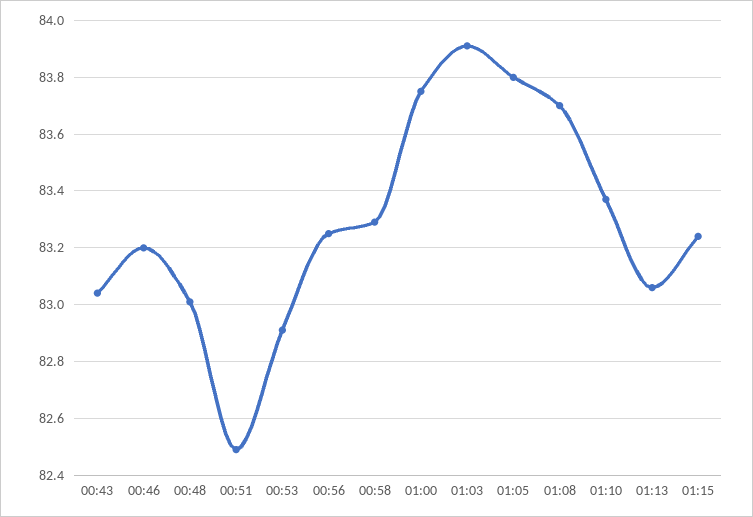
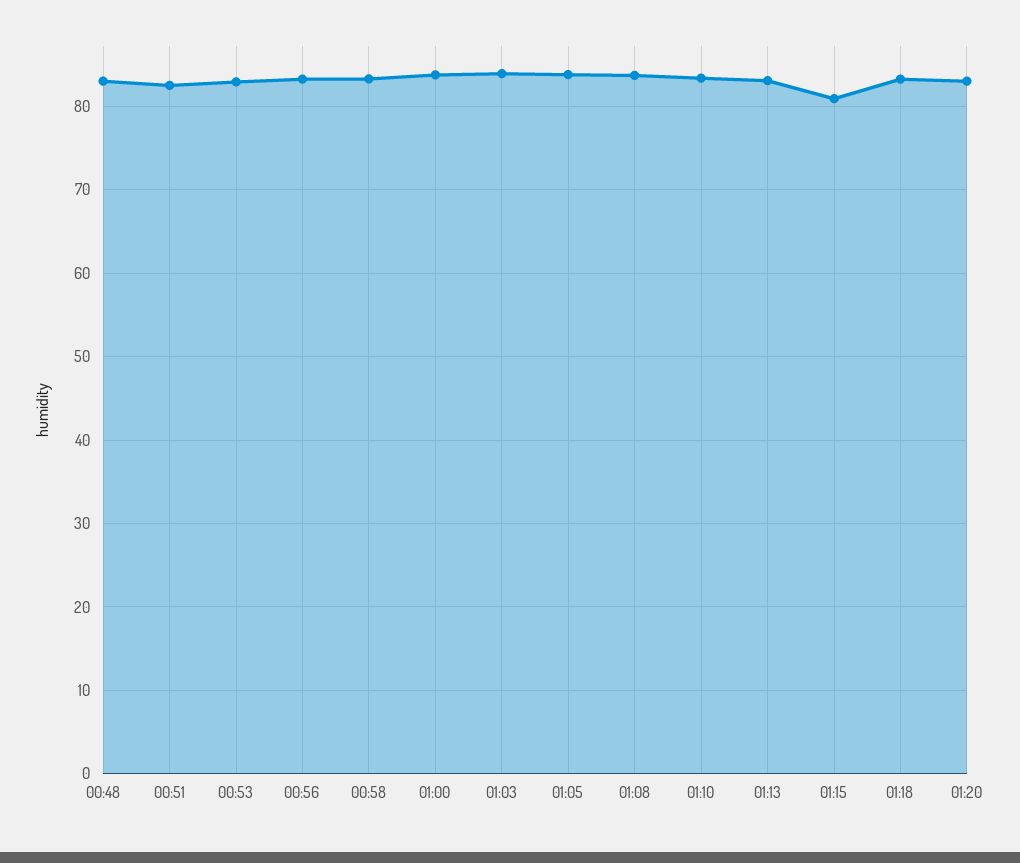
00:43: 83.05 -> none
00:46: 83.2 -> none
01:15: 83.25 -> 81
01:18: none -> 83
01:20: none -> 83

